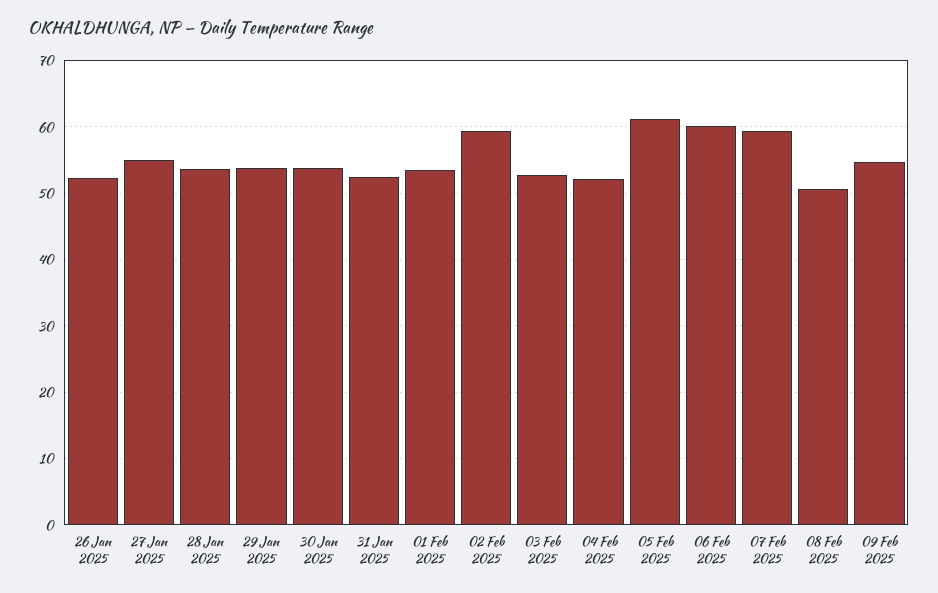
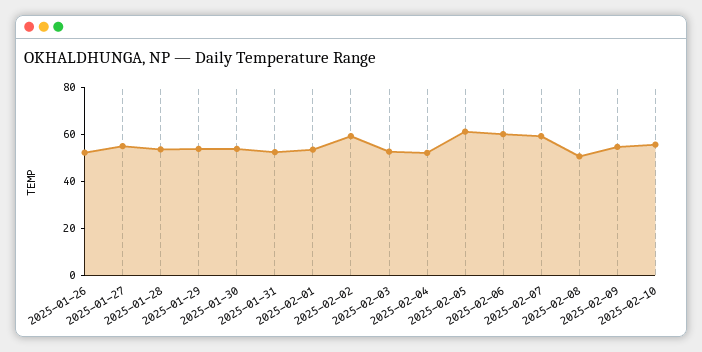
2025-02-10: none -> 55

